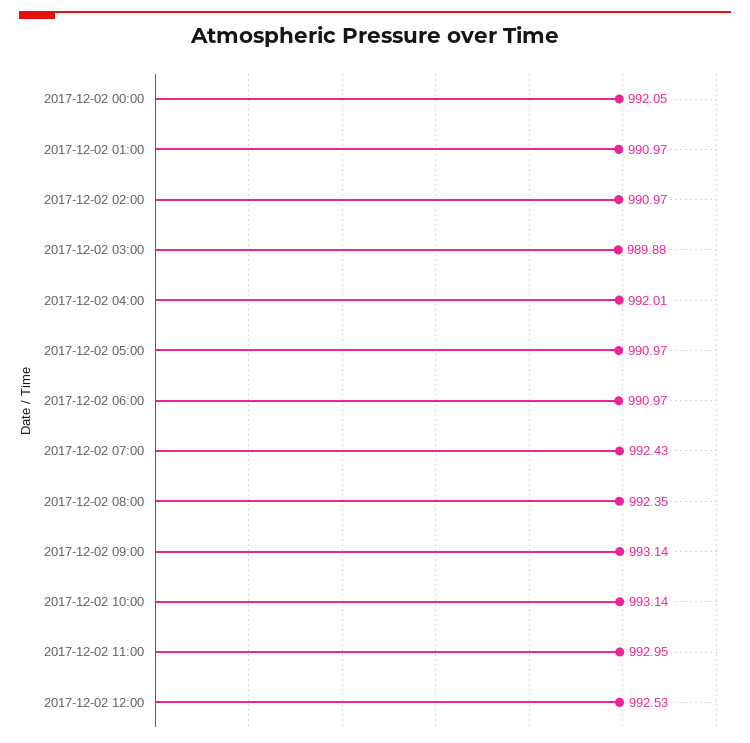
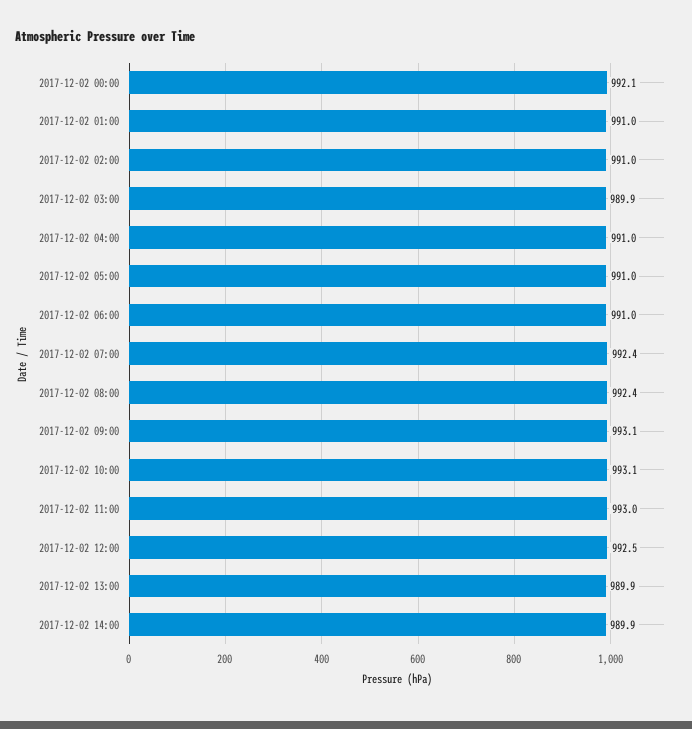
2017-12-02 04:00: 992.01 -> 991
2017-12-02 13:00: none -> 989.9
2017-12-02 14:00: none -> 989.9

